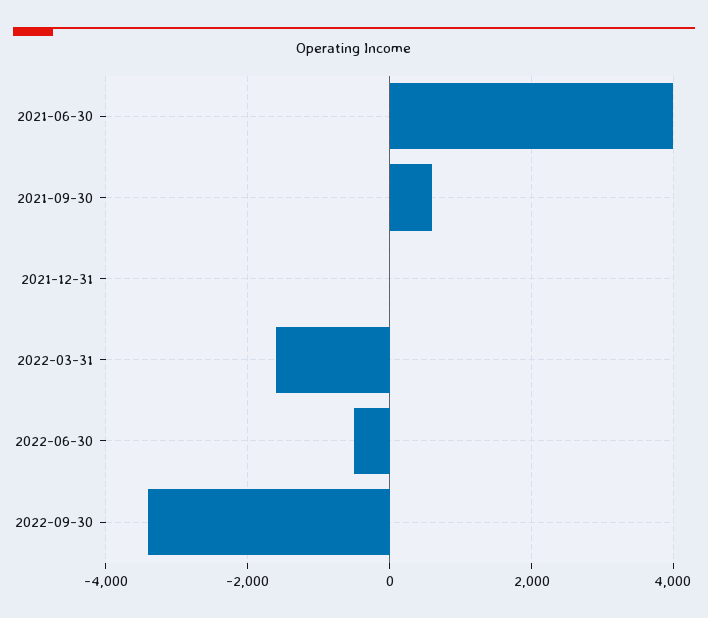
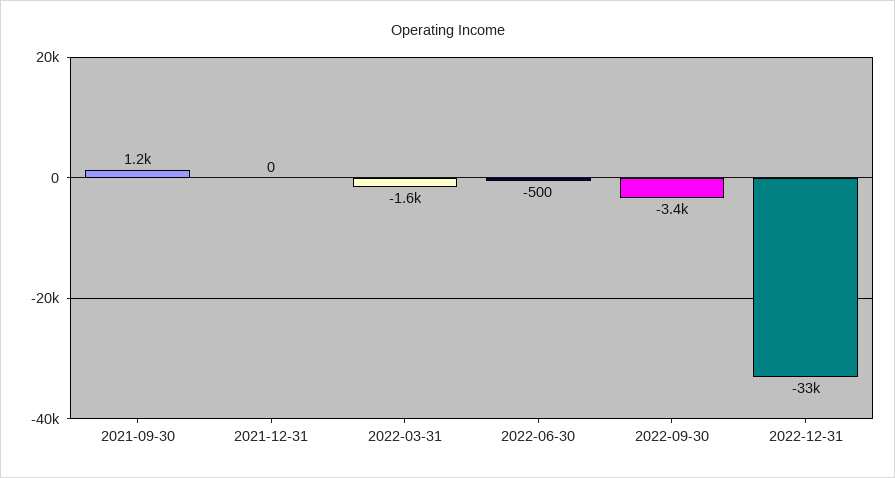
2021-06-30: 4000 -> none
2021-09-30: 600 -> 1200
2022-12-31: none -> -33000

